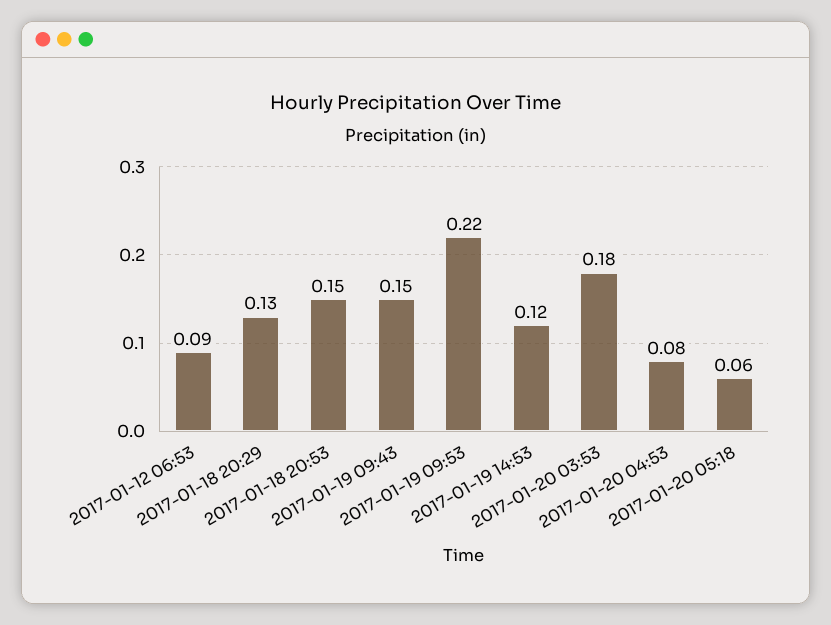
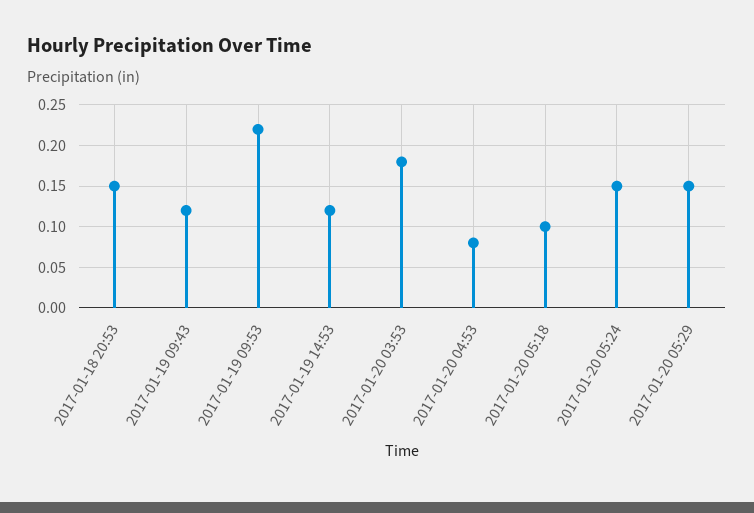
2017-01-12 06:53: 0.09 -> none
2017-01-18 20:29: 0.13 -> none
2017-01-19 09:43: 0.15 -> 0.12
2017-01-20 05:18: 0.06 -> 0.1
2017-01-20 05:24: none -> 0.15
2017-01-20 05:29: none -> 0.15

